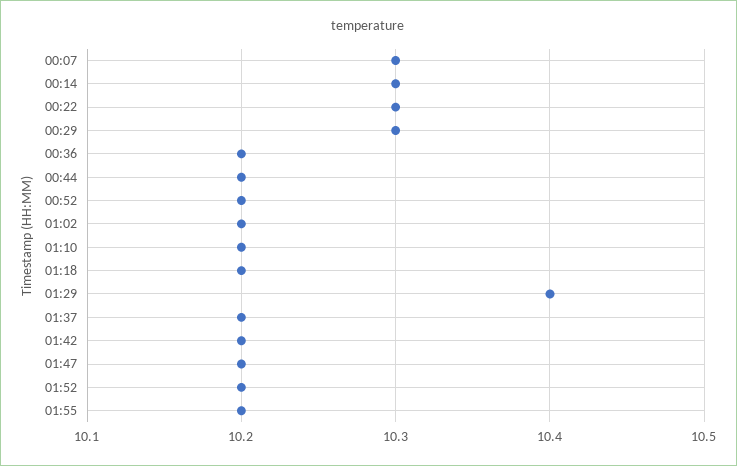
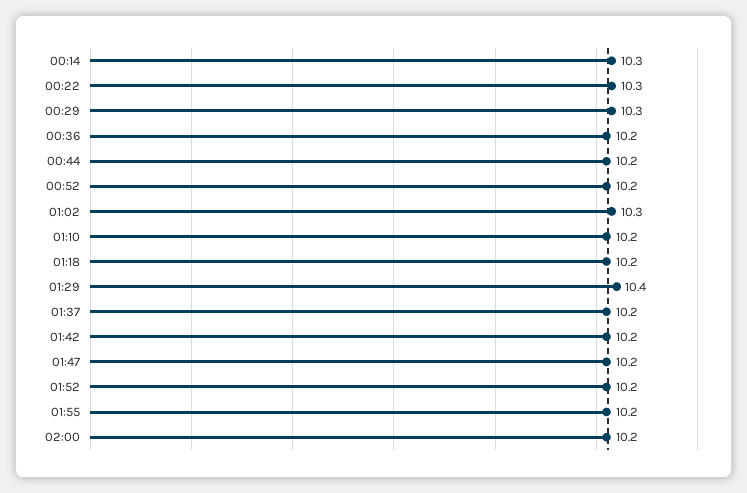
00:07: 10.3 -> none
01:02: 10.2 -> 10.3
02:00: none -> 10.2

